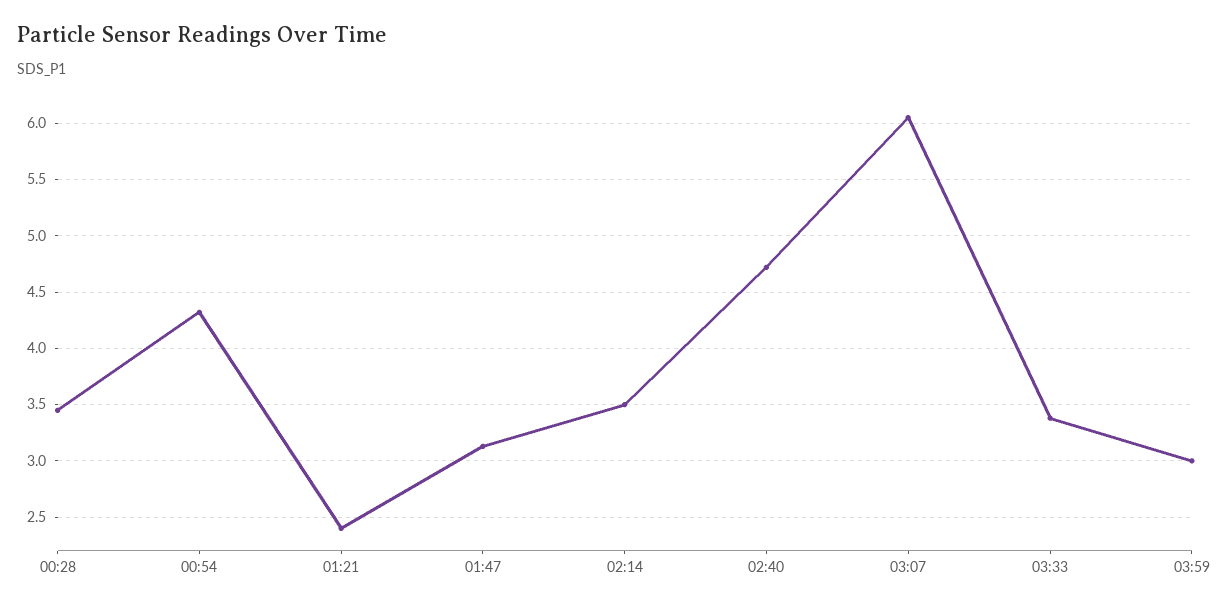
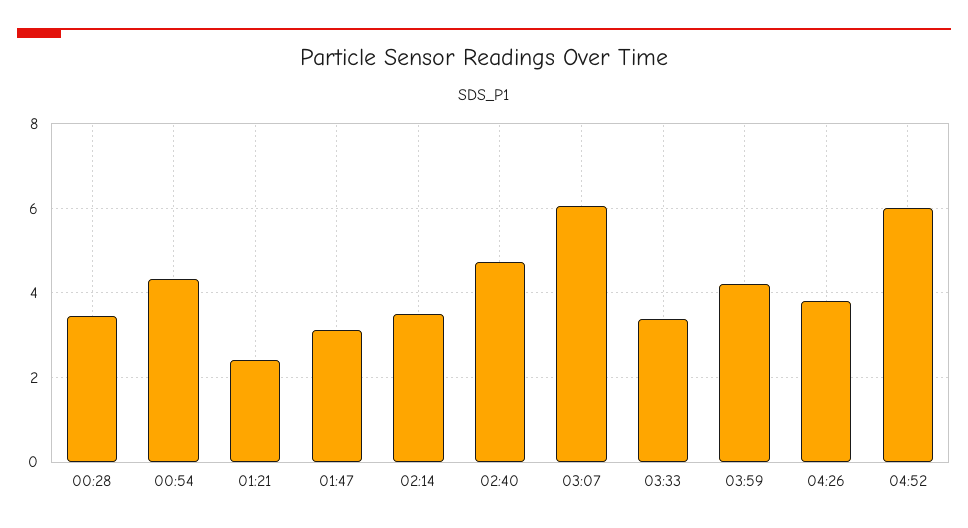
03:59: 3 -> 4.2
04:26: none -> 3.8
04:52: none -> 6

